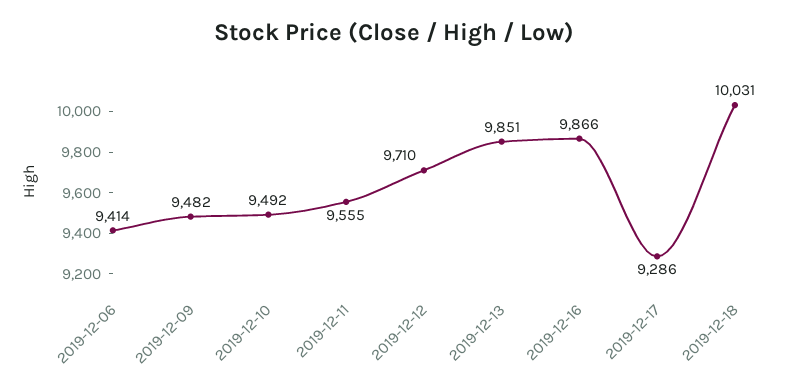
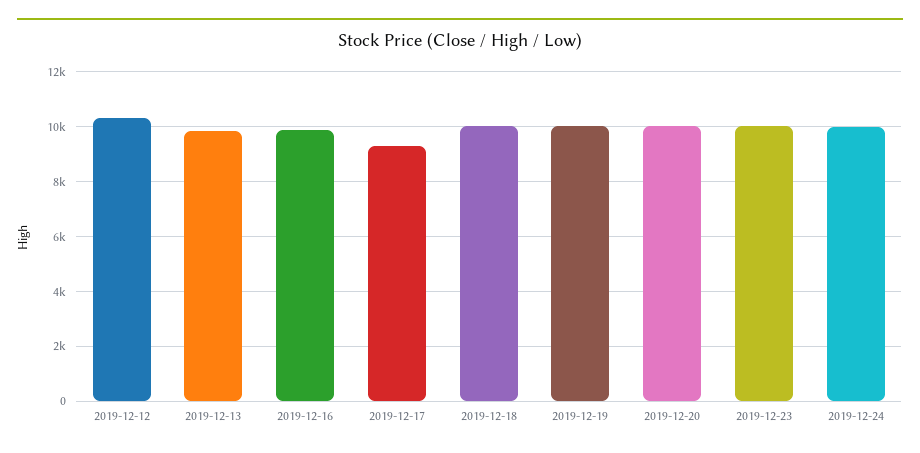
2019-12-06: 9414 -> none
2019-12-09: 9482 -> none
2019-12-10: 9492 -> none
2019-12-11: 9555 -> none
2019-12-12: 9710 -> 10250
2019-12-19: none -> 10000
2019-12-20: none -> 10000
2019-12-23: none -> 10000
2019-12-24: none -> 10000

